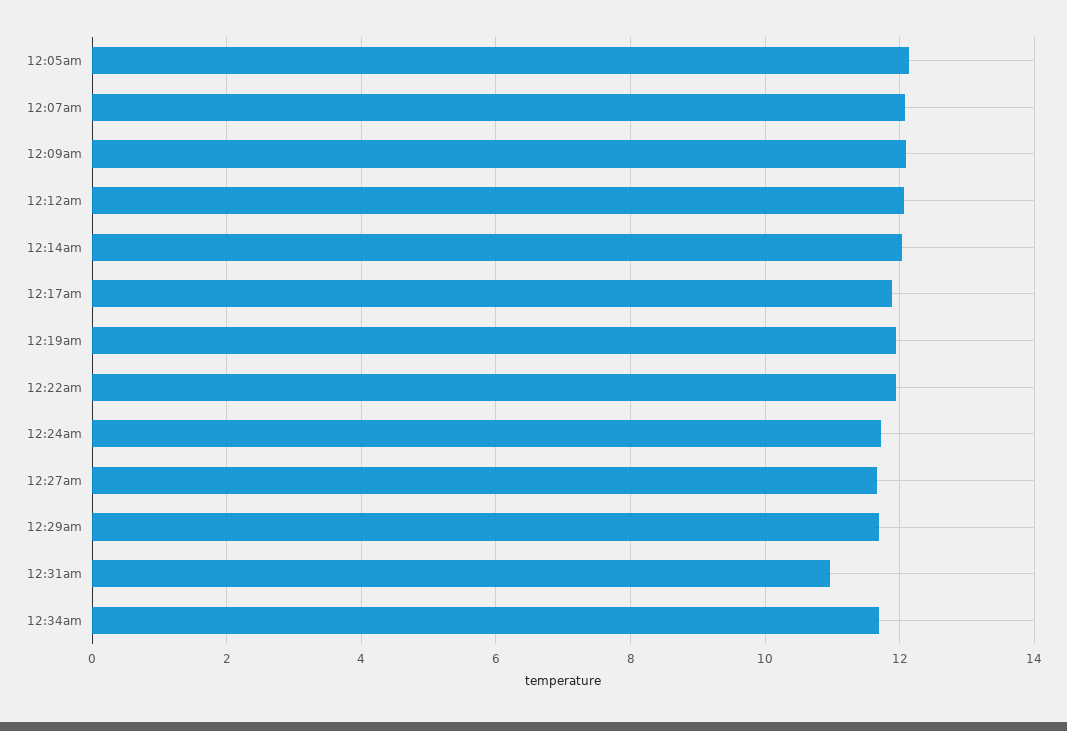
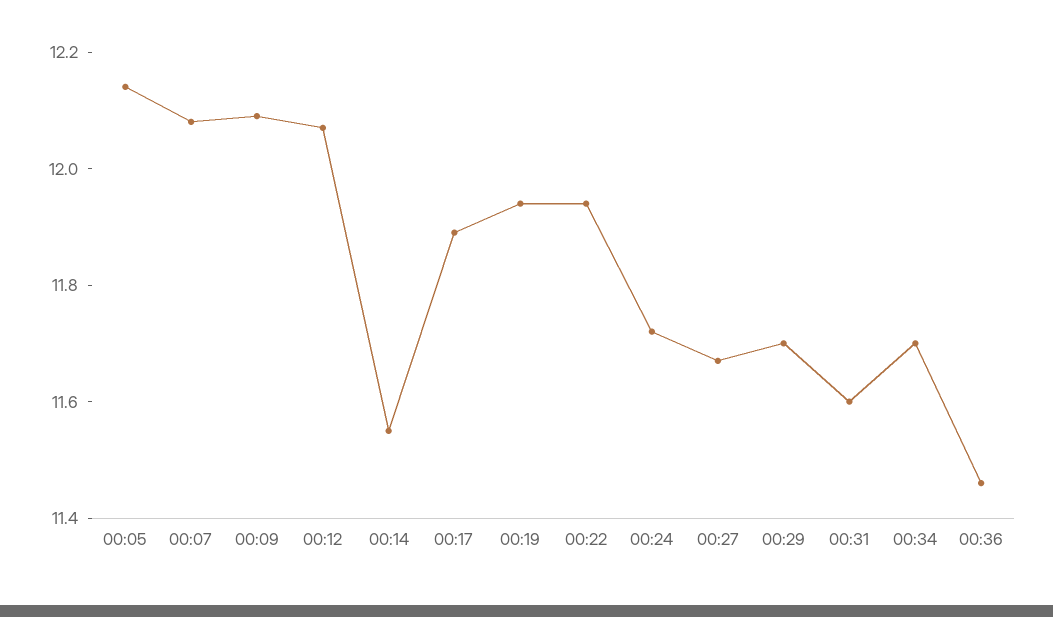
12:14am: 12 -> 11.55
12:31am: 11 -> 11.6
00:36: none -> 11.45

